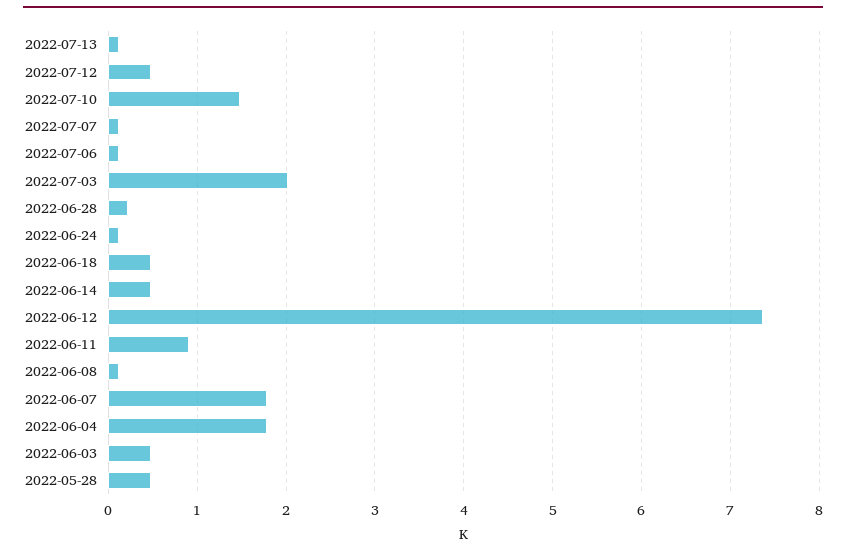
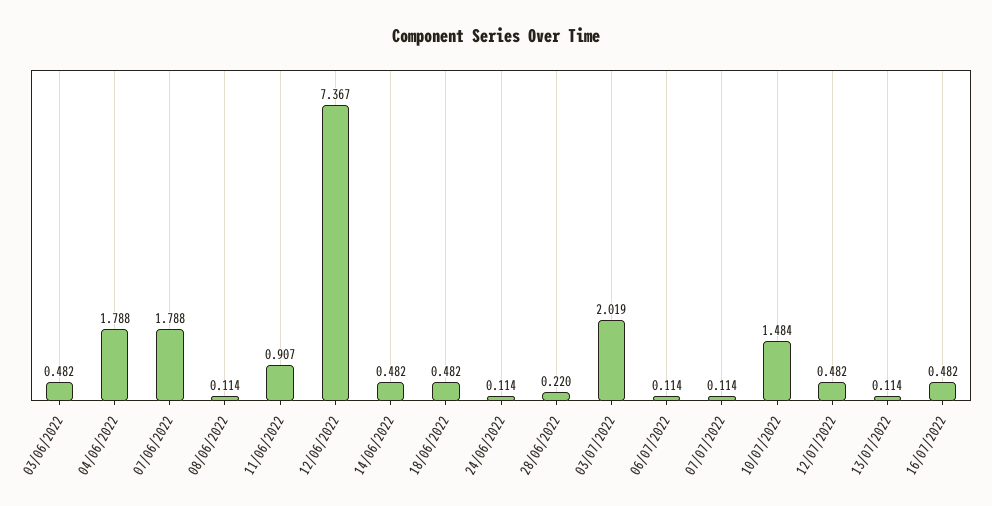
2022-05-28: 0.5 -> none
16/07/2022: none -> 0.482

